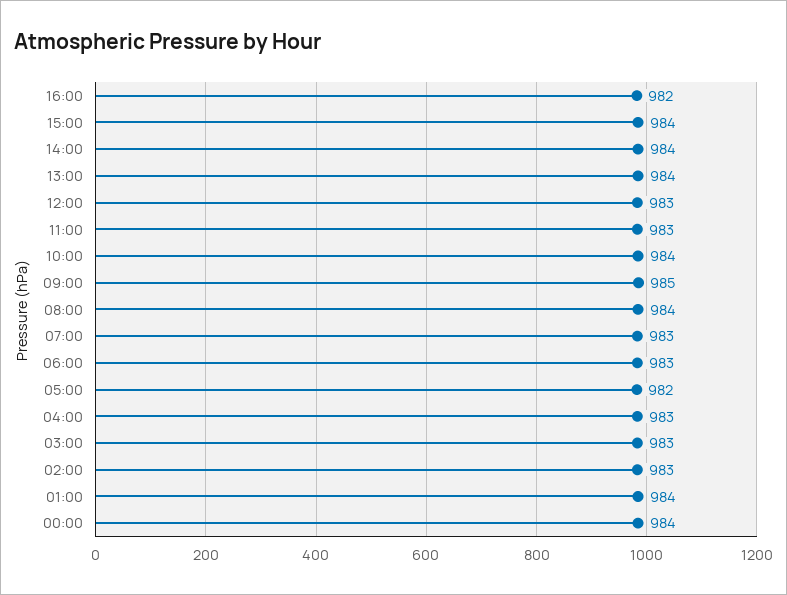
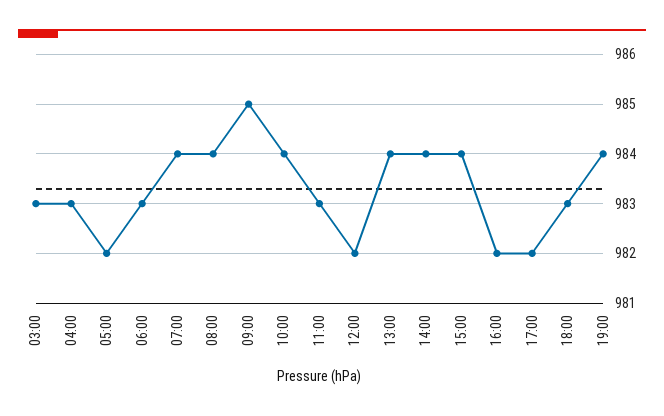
12:00: 983 -> 982
07:00: 983 -> 984
02:00: 983 -> none
01:00: 984 -> none
00:00: 984 -> none
17:00: none -> 982
18:00: none -> 983
19:00: none -> 984

